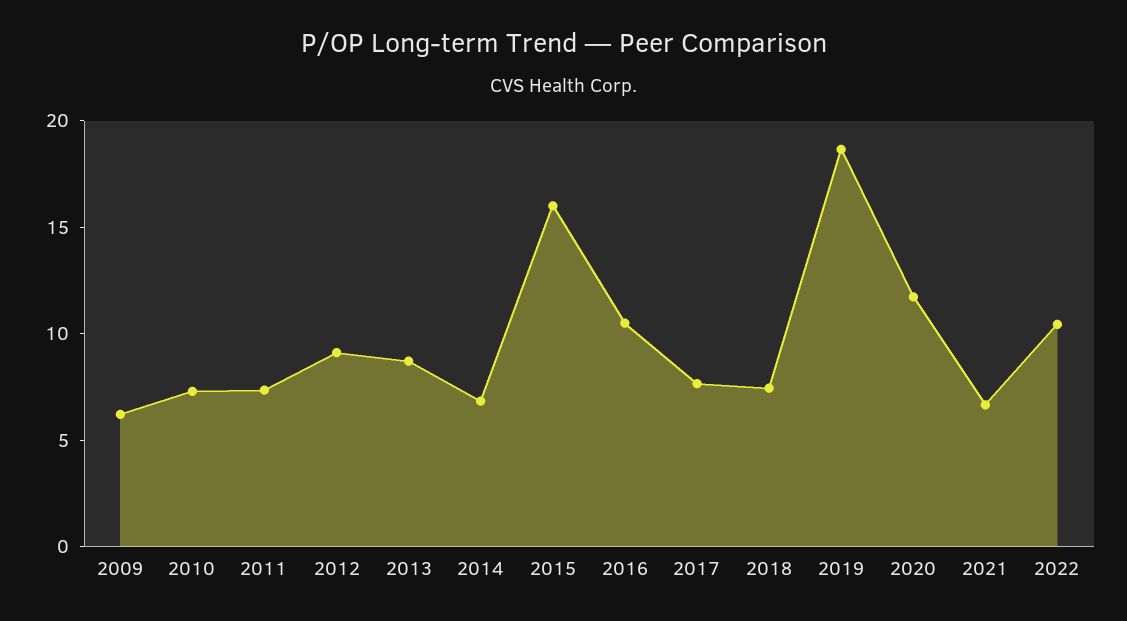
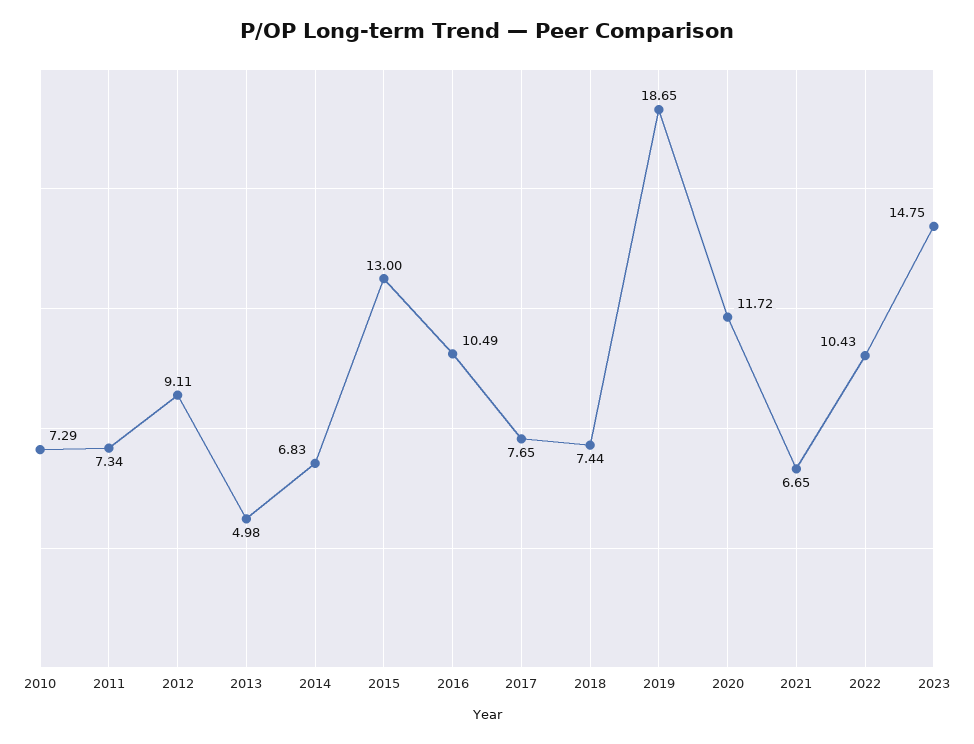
2009: 6 -> none
2013: 9 -> 4.98
2015: 16 -> 13
2023: none -> 14.75

